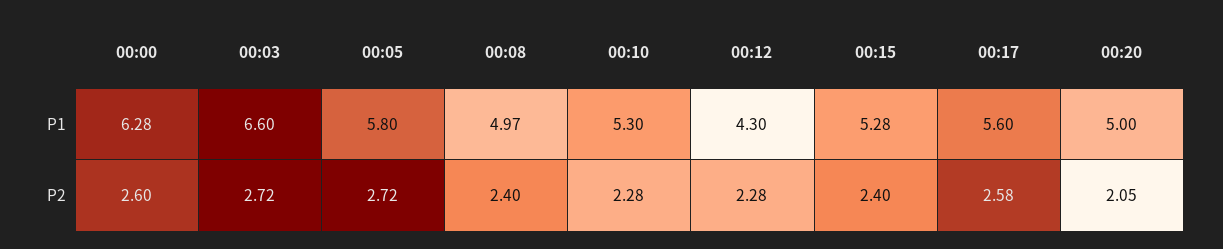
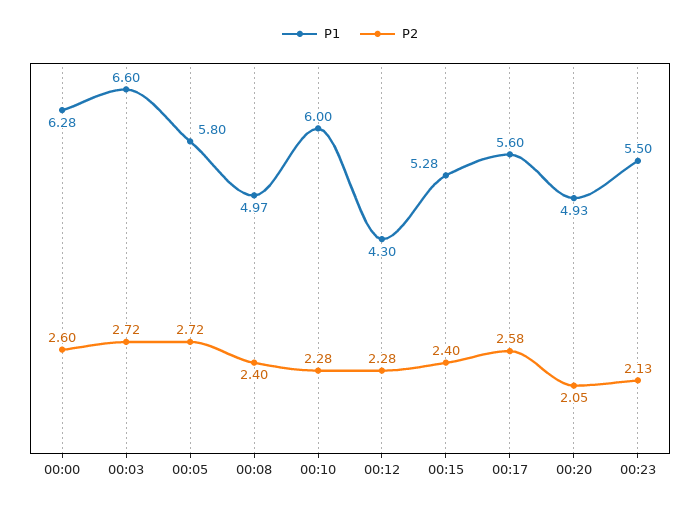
P1, 00:10: 5.3 -> 6
P1, 00:20: 5 -> 4.93
P1, 00:23: none -> 5.5
P2, 00:23: none -> 2.13

